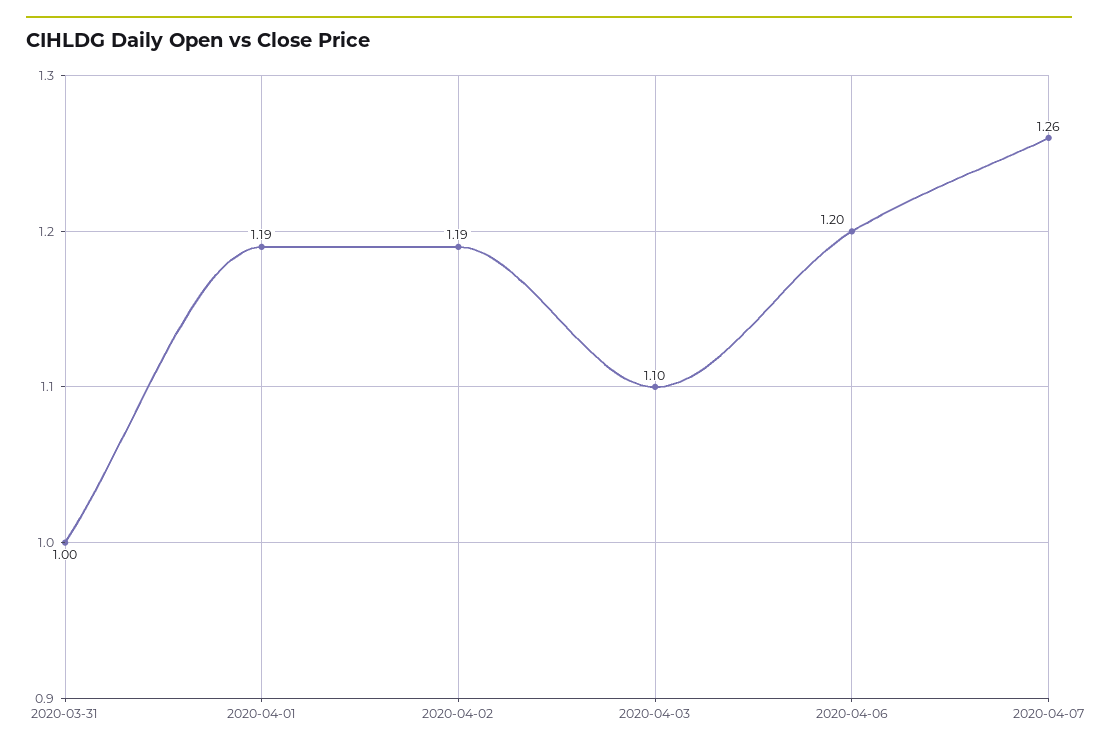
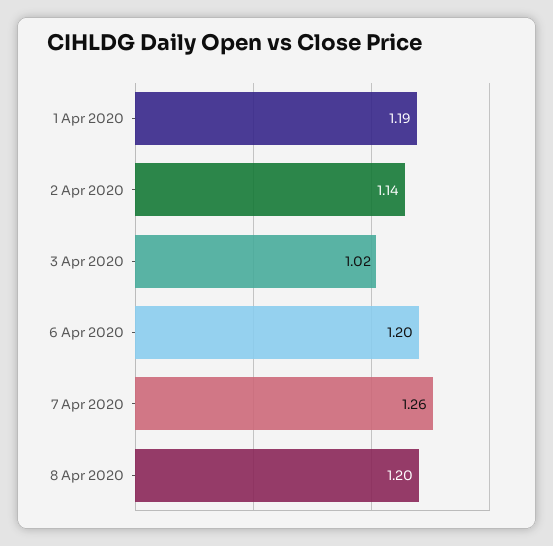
2020-03-31: 1 -> none
2020-04-02: 1.19 -> 1.14
2020-04-03: 1.1 -> 1.02
8 Apr 2020: none -> 1.2

